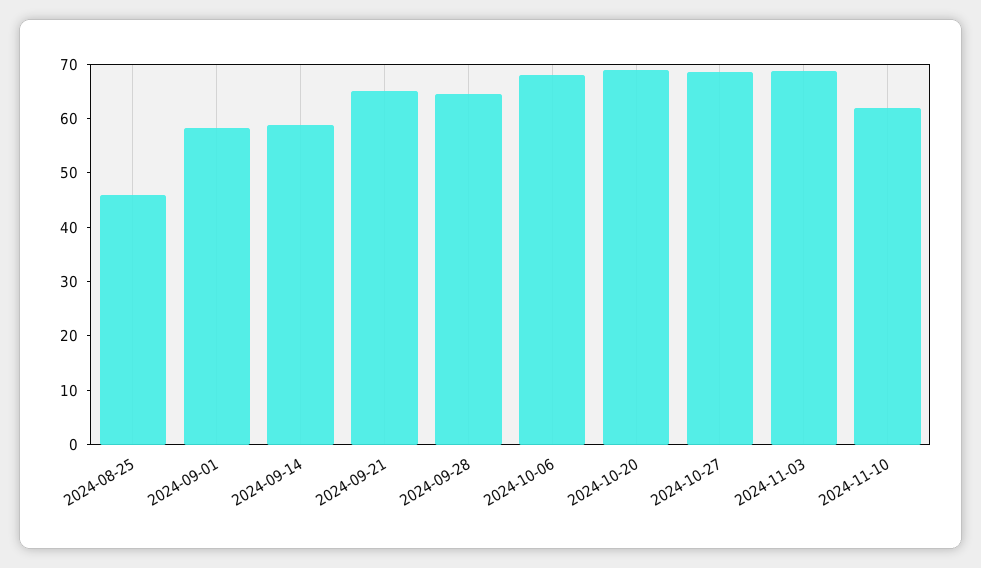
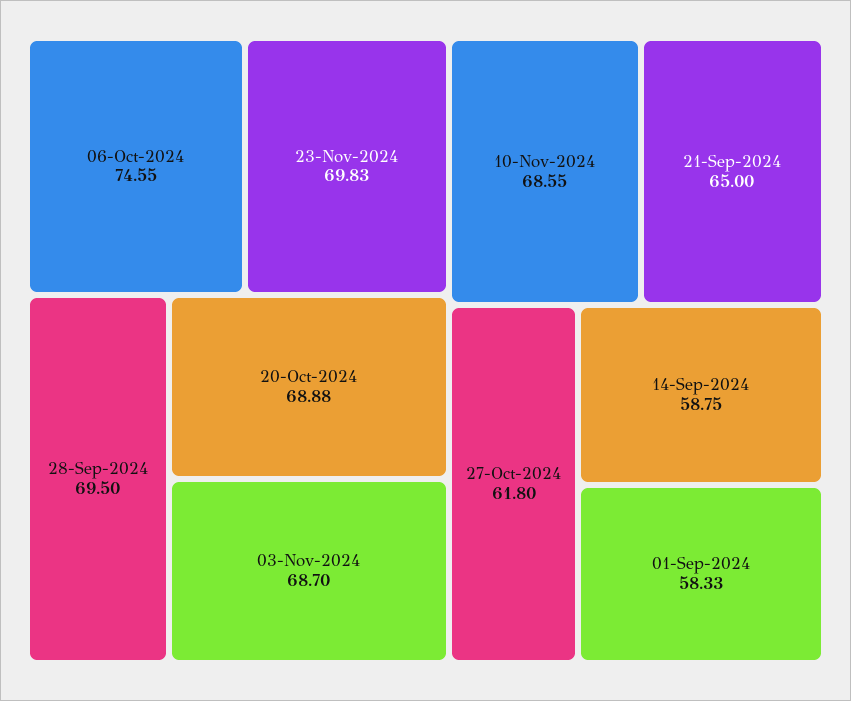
2024-08-25: 46 -> none
2024-09-28: 64 -> 69.5
2024-10-06: 68 -> 74.55
2024-10-27: 68 -> 61.8
2024-11-10: 62 -> 68.55
23-Nov-2024: none -> 69.83

